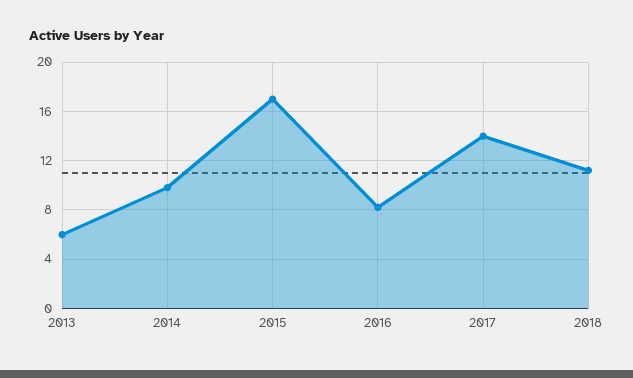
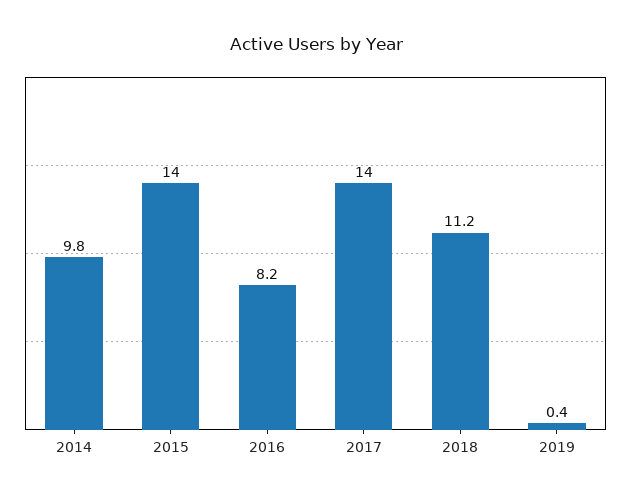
2013: 6 -> none
2015: 17 -> 14
2019: none -> 0.4

